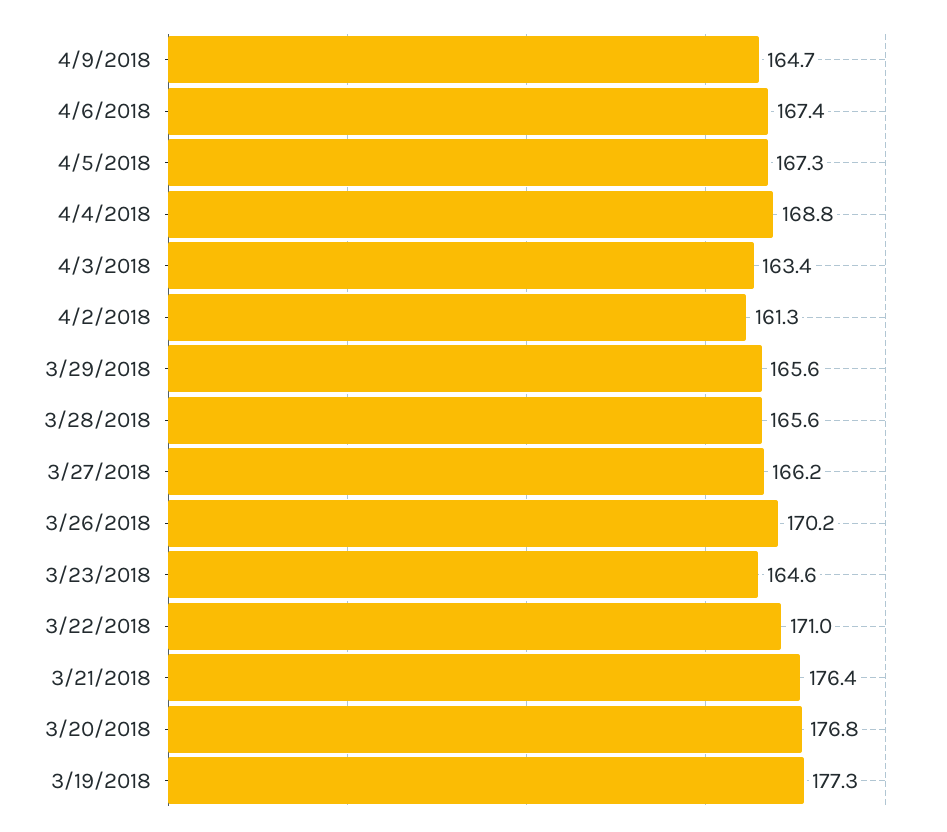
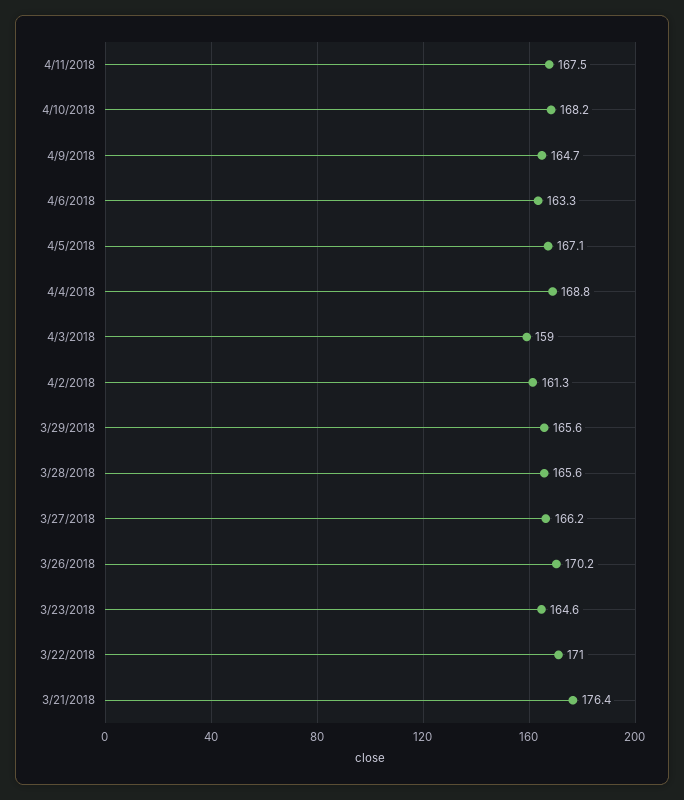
4/6/2018: 167.4 -> 163.3
4/5/2018: 167.3 -> 167.1
4/3/2018: 163.4 -> 159
3/20/2018: 176.8 -> none
3/19/2018: 177.3 -> none
4/11/2018: none -> 167.5
4/10/2018: none -> 168.2

